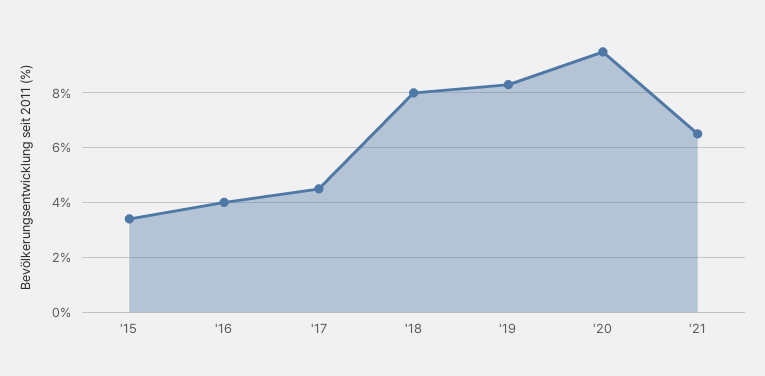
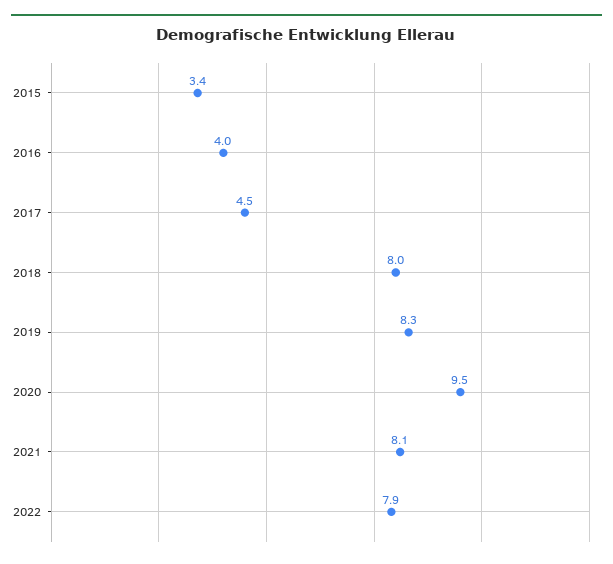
'21: 6.5 -> 8.1
2022: none -> 7.9

